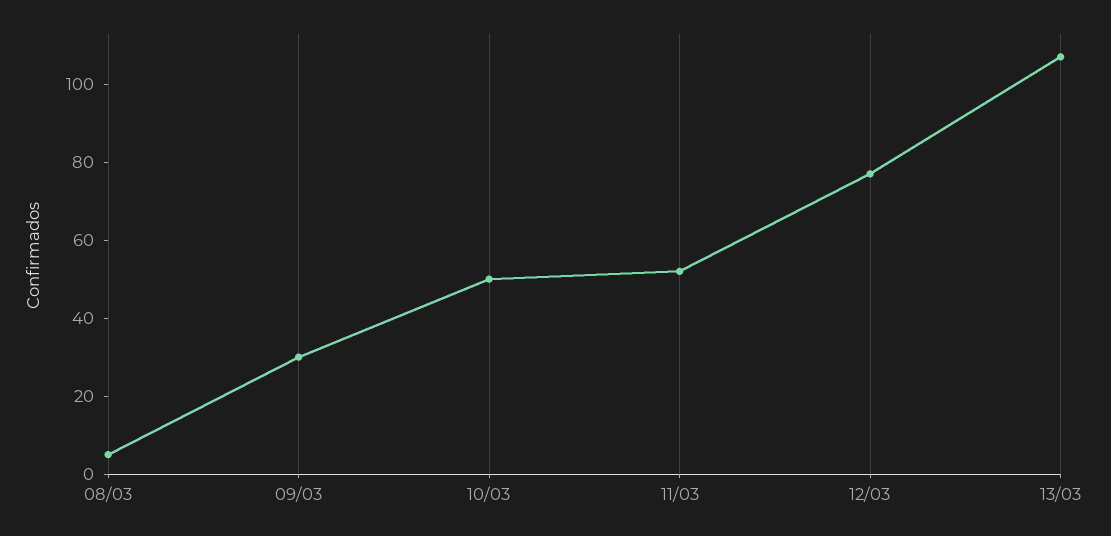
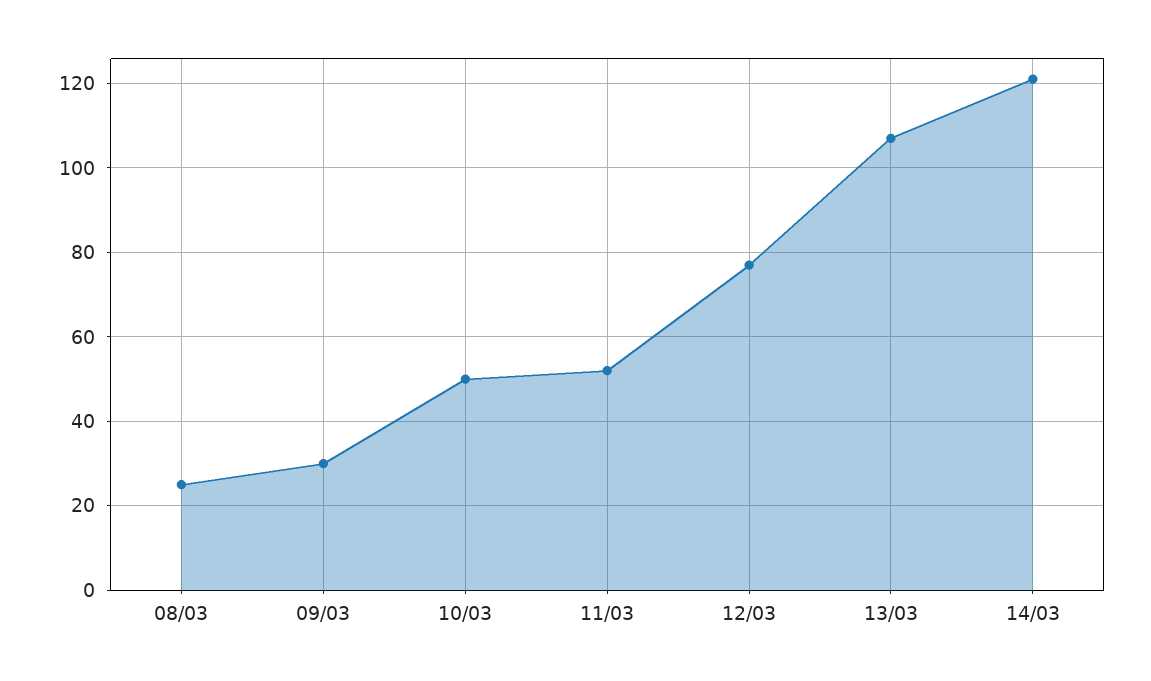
08/03: 5 -> 25
14/03: none -> 120

